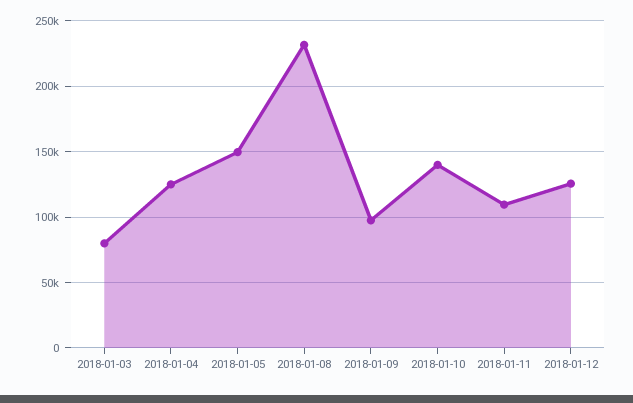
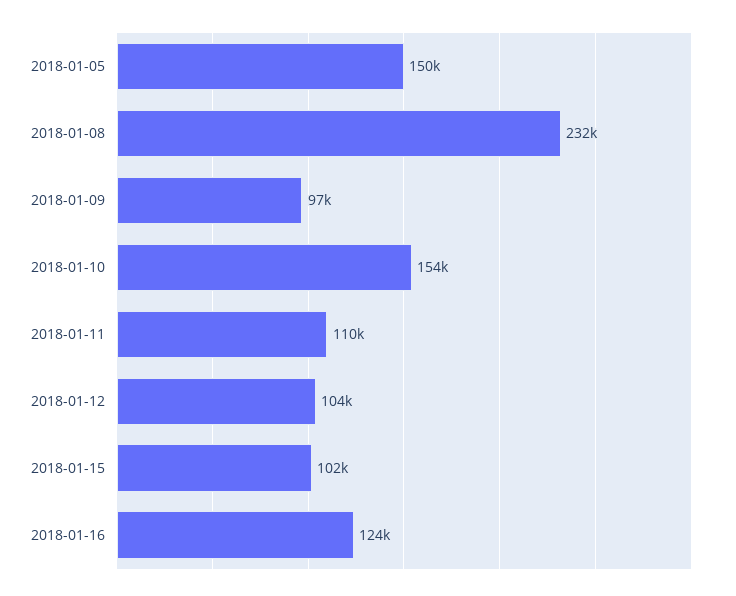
2018-01-03: 80000 -> none
2018-01-04: 125000 -> none
2018-01-10: 140000 -> 154000
2018-01-12: 125000 -> 104000
2018-01-15: none -> 102000
2018-01-16: none -> 124000

